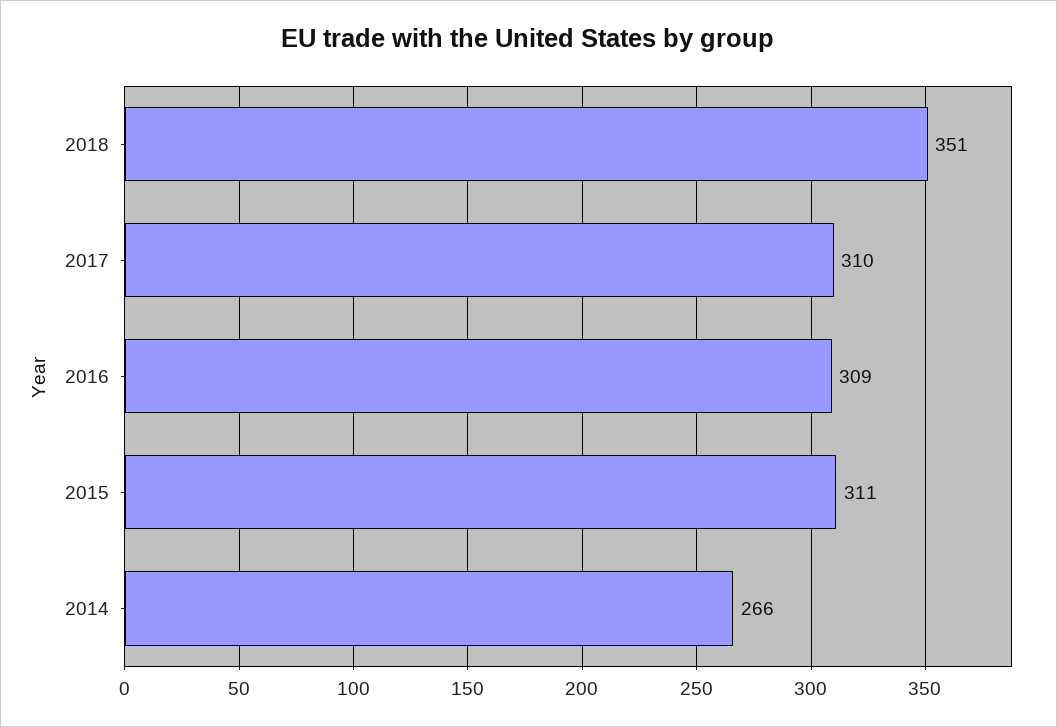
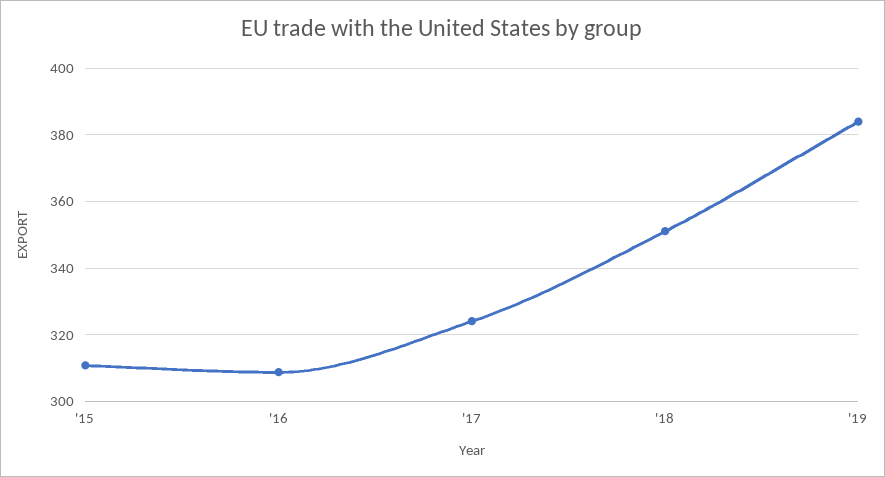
2017: 310 -> 324
2014: 266 -> none
'19: none -> 384

